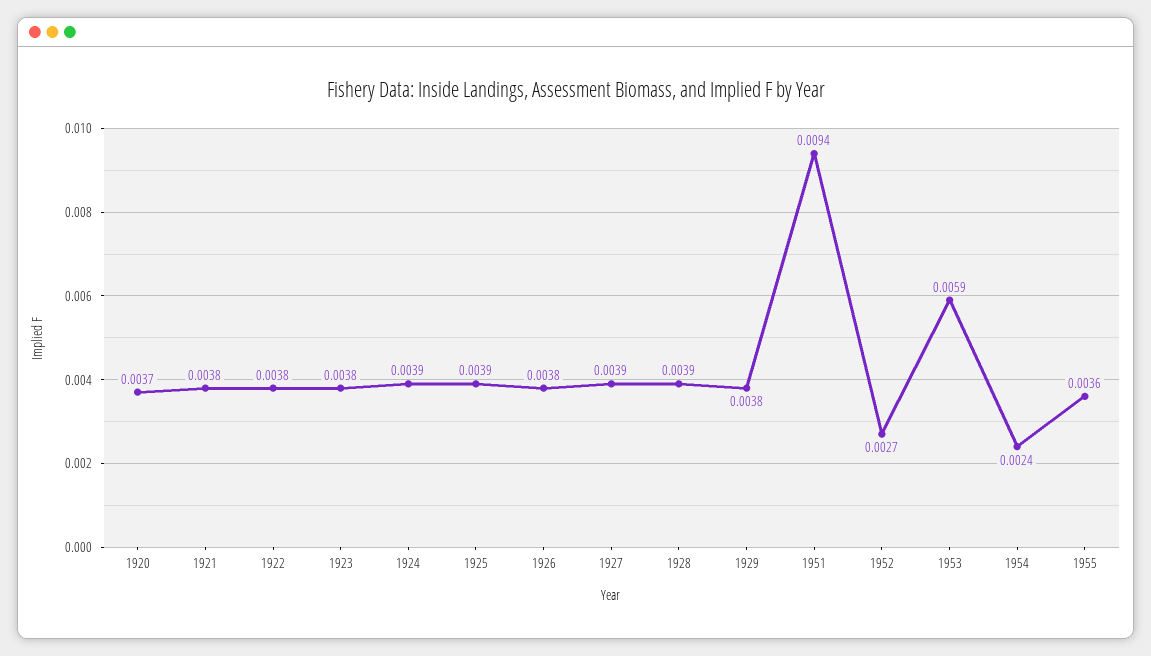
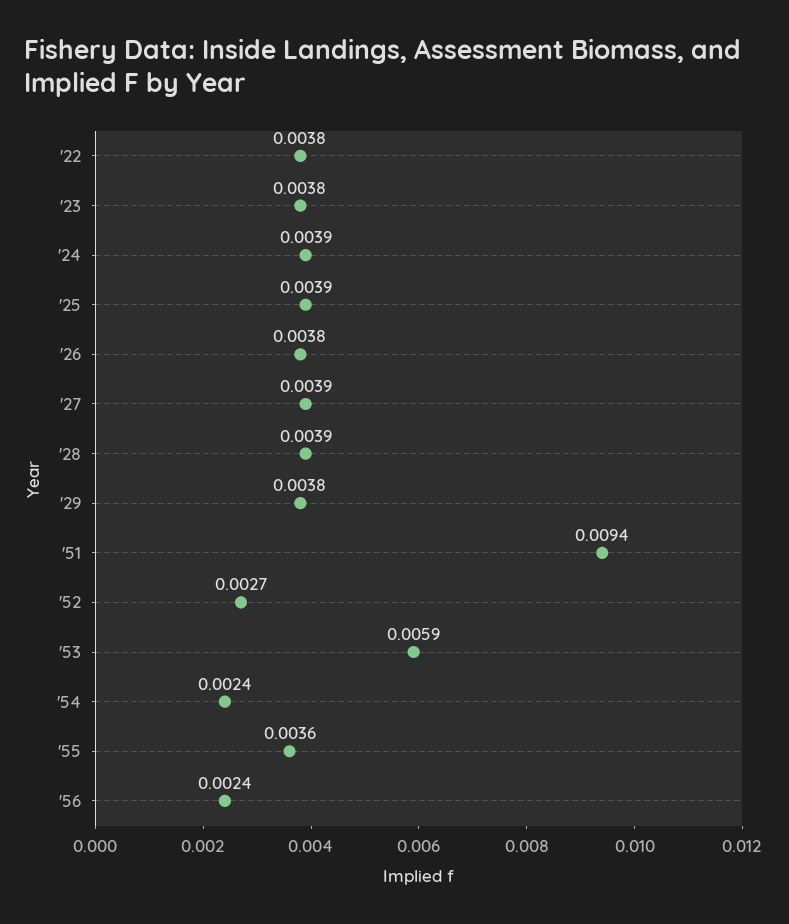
1920: 0.0037 -> none
1921: 0.0038 -> none
'56: none -> 0.0024

